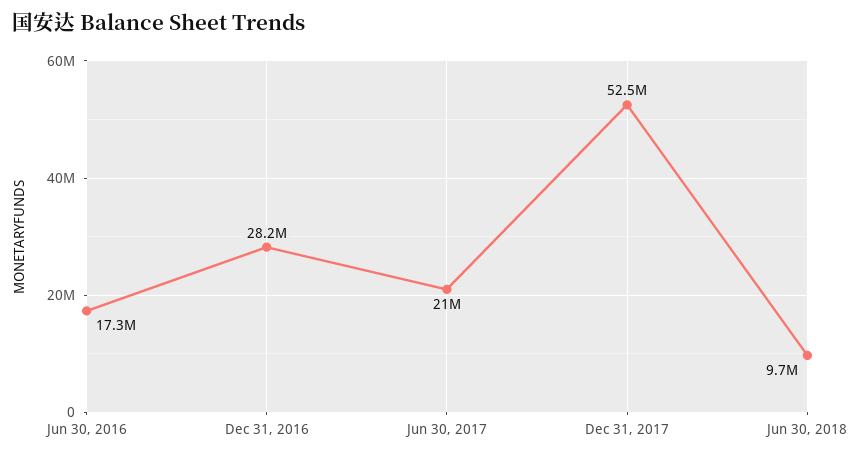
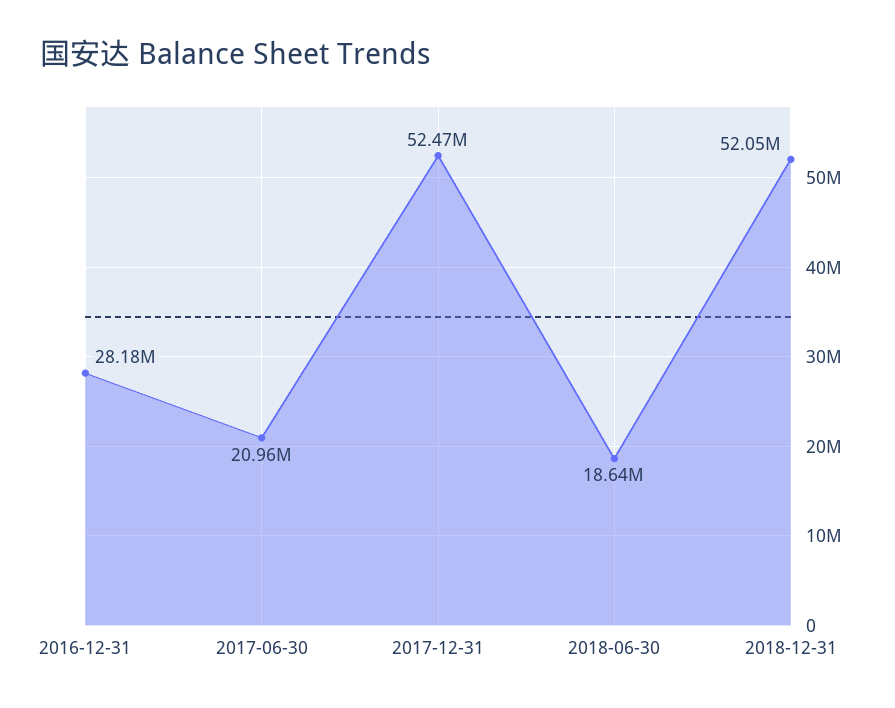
Jun 30, 2016: 17300000 -> none
Jun 30, 2018: 9700000 -> 18640000
2018-12-31: none -> 52050000

